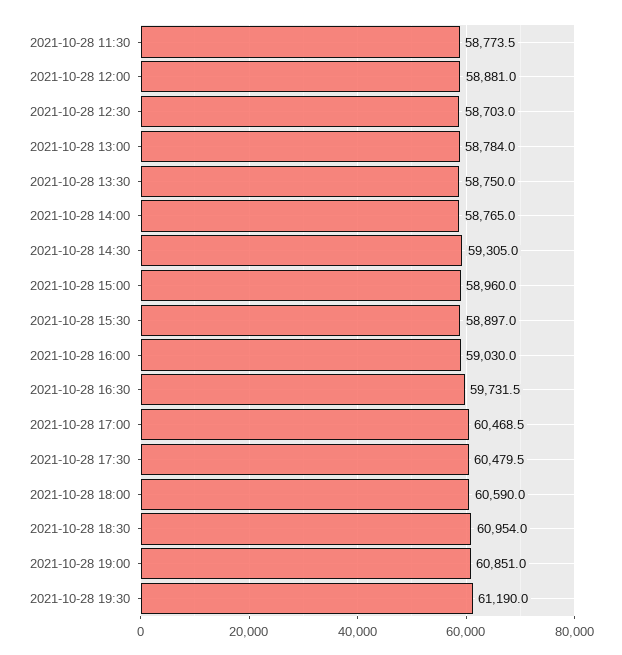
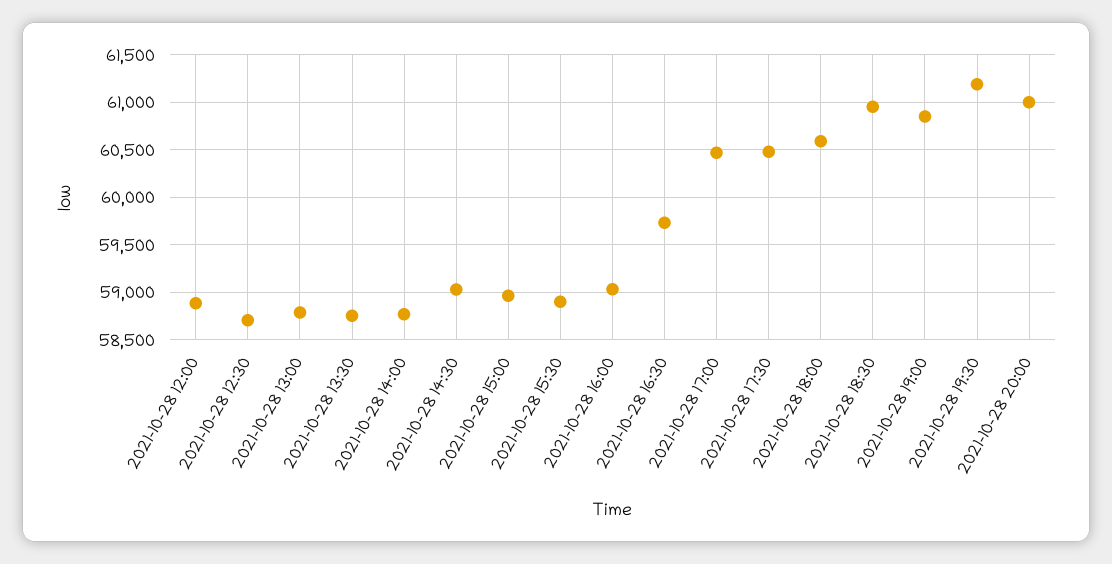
2021-10-28 11:30: 58773.5 -> none
2021-10-28 14:30: 59305 -> 59000
2021-10-28 20:00: none -> 61000

